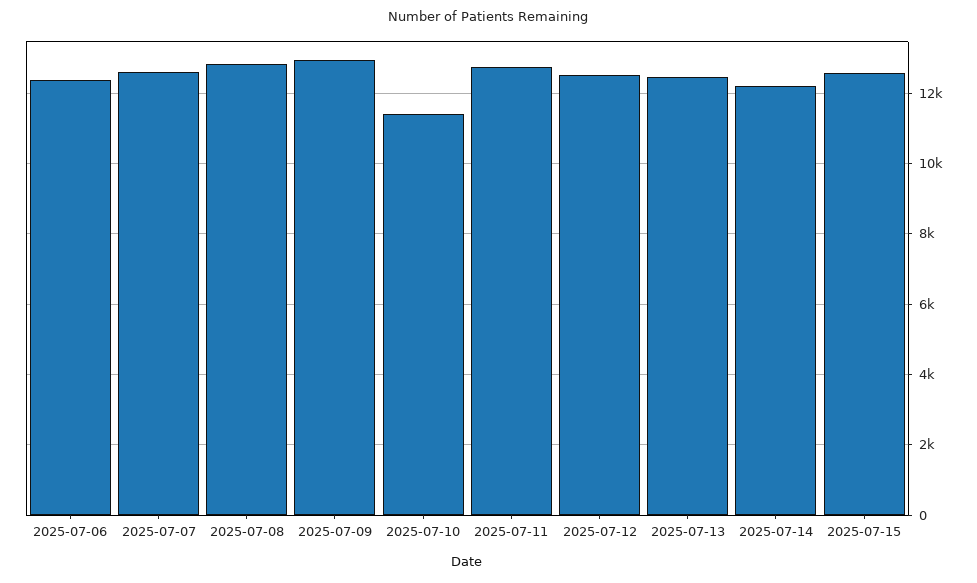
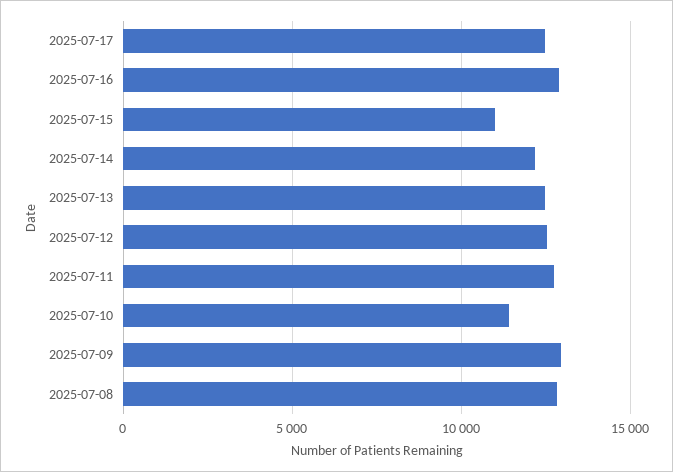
2025-07-06: 12400 -> none
2025-07-07: 12600 -> none
2025-07-15: 12600 -> 11000
2025-07-17: none -> 12500
2025-07-16: none -> 13000

